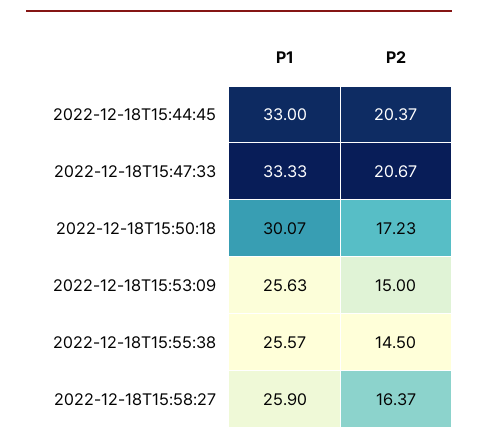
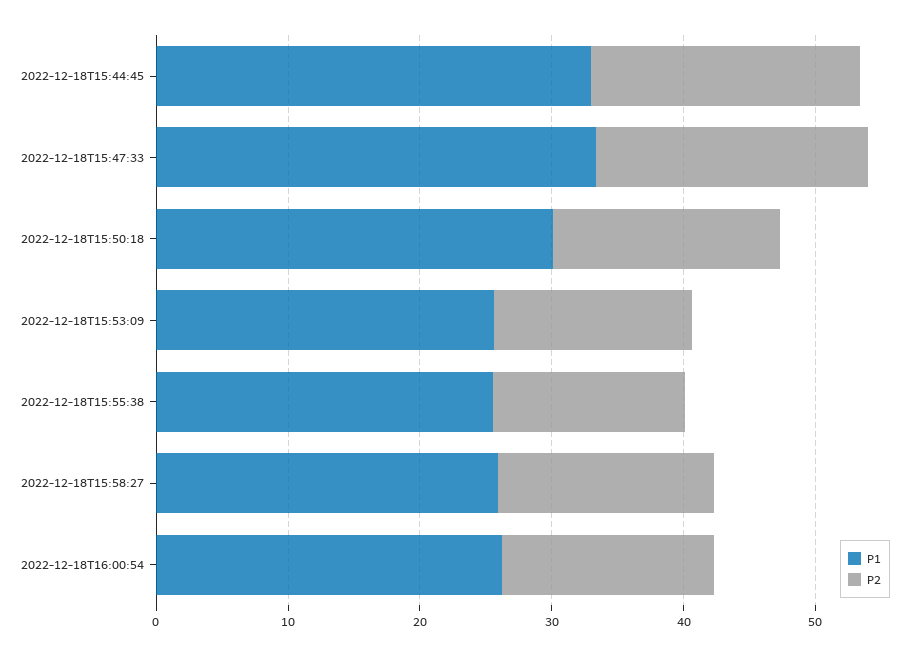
P1, 2022-12-18T16:00:54: none -> 26
P2, 2022-12-18T16:00:54: none -> 16

